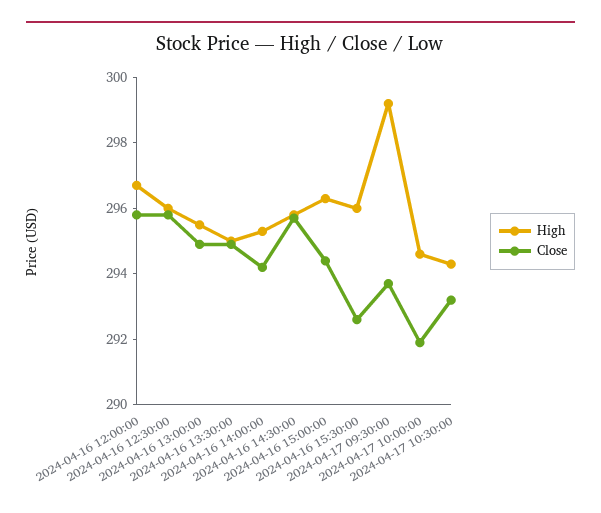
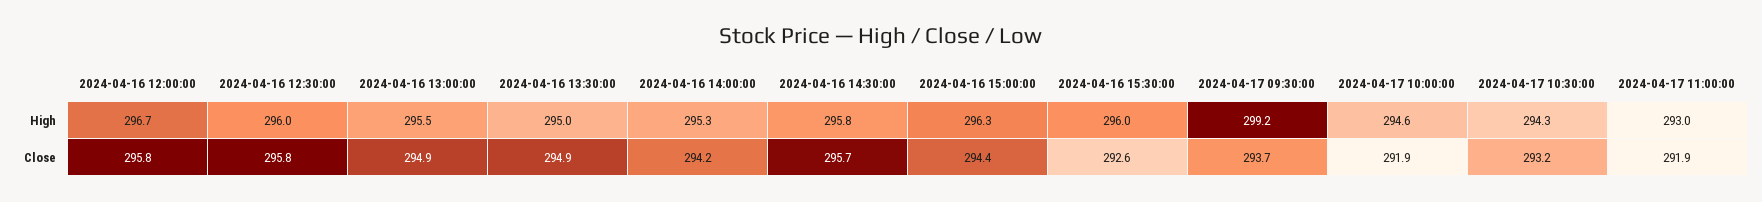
High, 2024-04-17 11:00:00: none -> 293
Close, 2024-04-17 11:00:00: none -> 291.9

